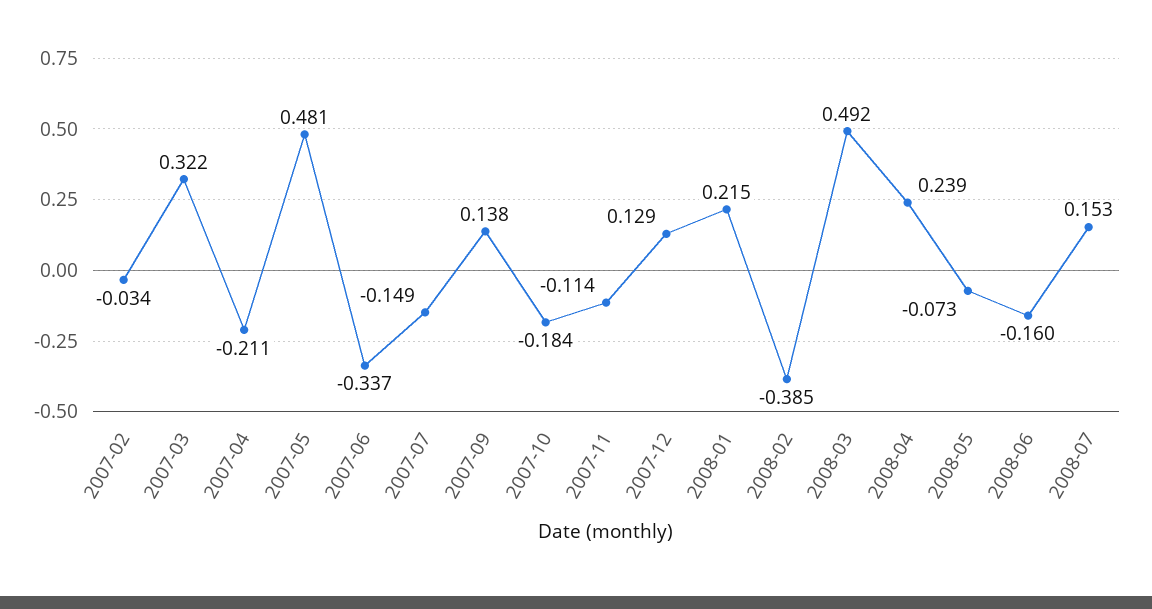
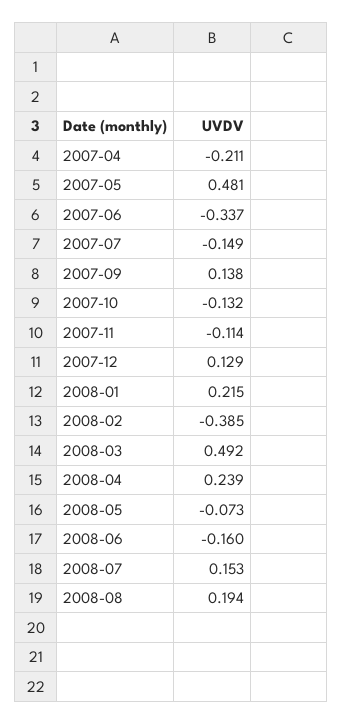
2007-02: -0.034 -> none
2007-03: 0.322 -> none
2007-10: -0.184 -> -0.132
2008-08: none -> 0.194

